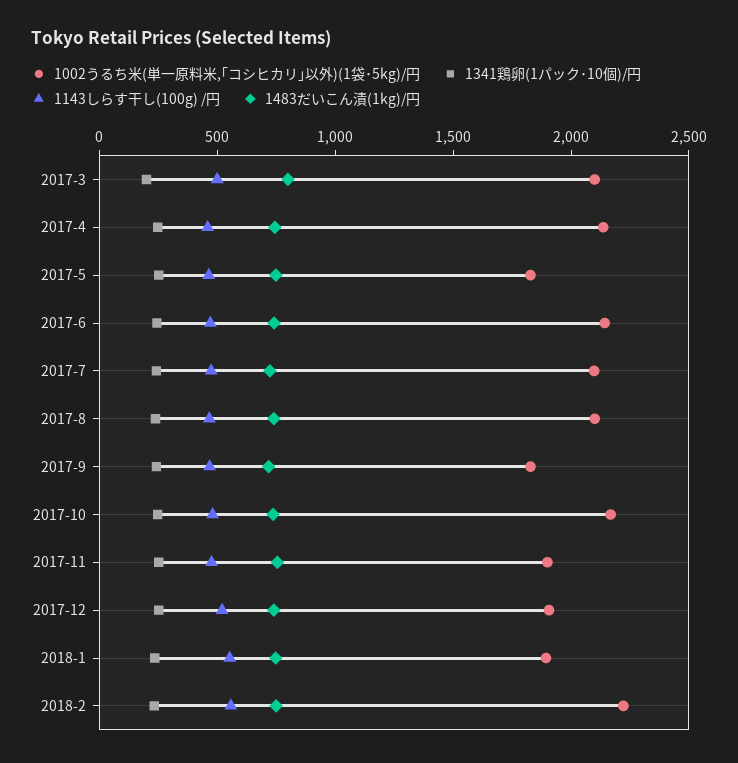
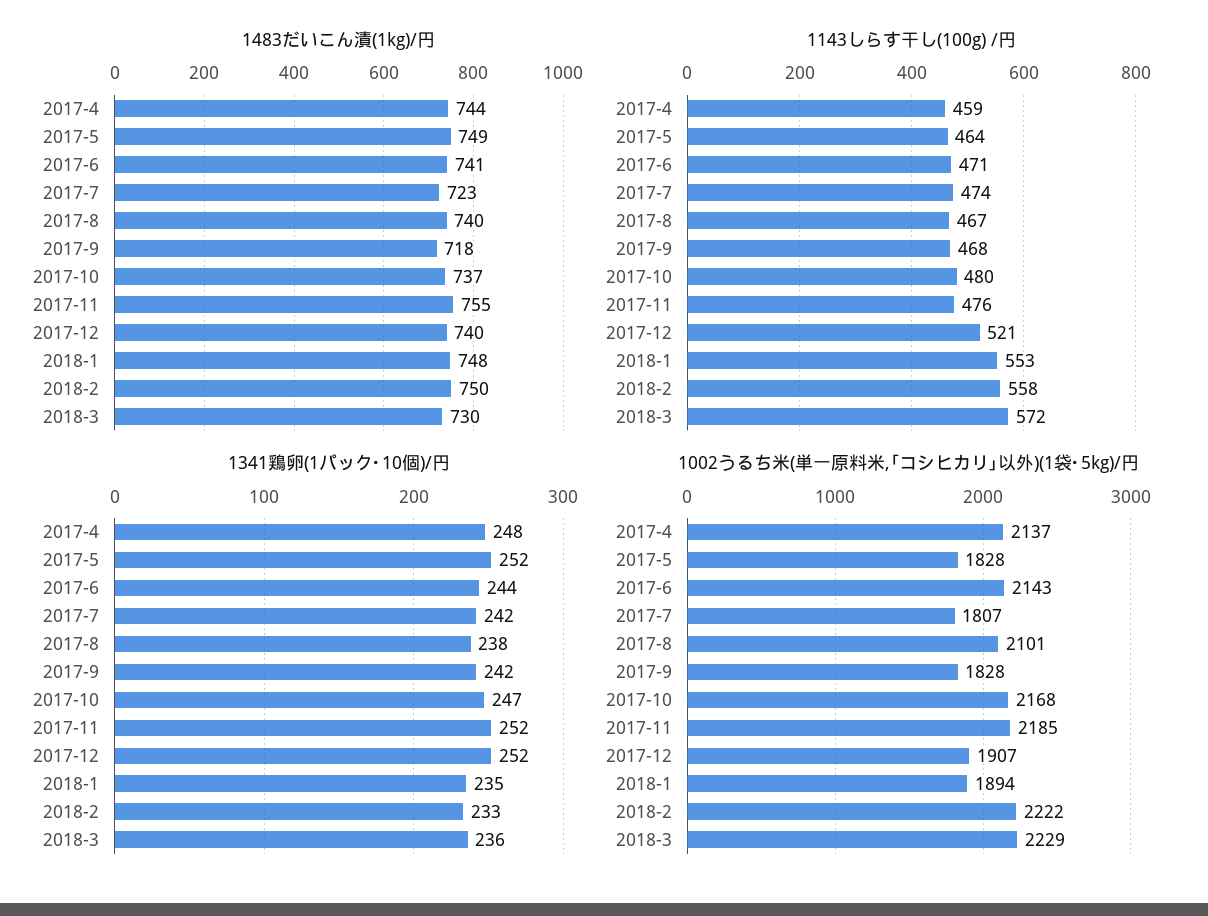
1002うるち米(単一原料米,｢コシヒカリ｣以外)(1袋･5kg)/円, 2017-3: 2100 -> none
1341鶏卵(1パック･10個)/円, 2017-3: 200 -> none
1143しらす干し(100g) /円, 2017-3: 500 -> none
1483だいこん漬(1kg)/円, 2017-3: 800 -> none
1002うるち米(単一原料米,｢コシヒカリ｣以外)(1袋･5kg)/円, 2017-7: 2100 -> 1807
1002うるち米(単一原料米,｢コシヒカリ｣以外)(1袋･5kg)/円, 2017-11: 1900 -> 2185
1483だいこん漬(1kg)/円, 2018-3: none -> 730
1143しらす干し(100g) /円, 2018-3: none -> 572
1341鶏卵(1パック･10個)/円, 2018-3: none -> 236
1002うるち米(単一原料米,｢コシヒカリ｣以外)(1袋･5kg)/円, 2018-3: none -> 2229

